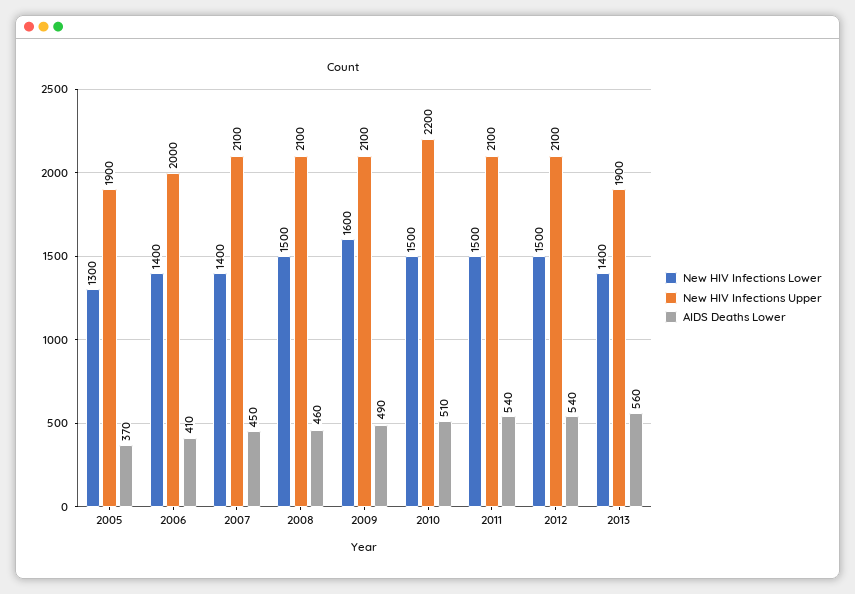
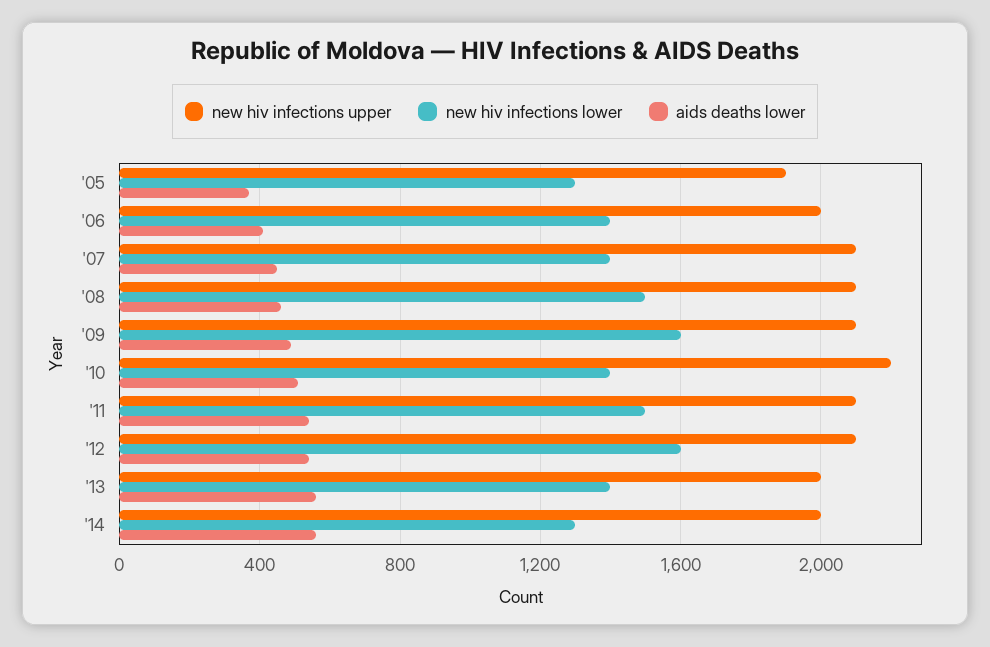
New HIV Infections Lower, 2010: 1500 -> 1400
New HIV Infections Lower, 2012: 1500 -> 1600
New HIV Infections Upper, 2013: 1900 -> 2000
New HIV Infections Upper, '14: none -> 2000
New HIV Infections Lower, '14: none -> 1300
AIDS Deaths Lower, '14: none -> 550

